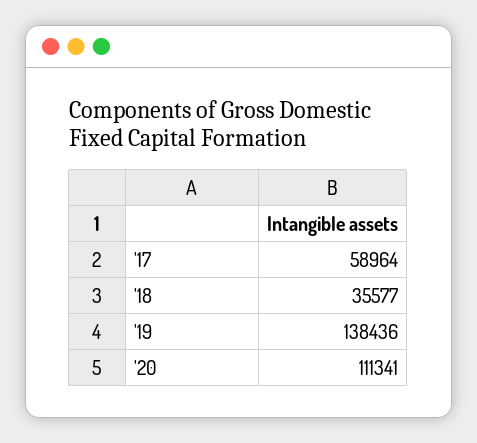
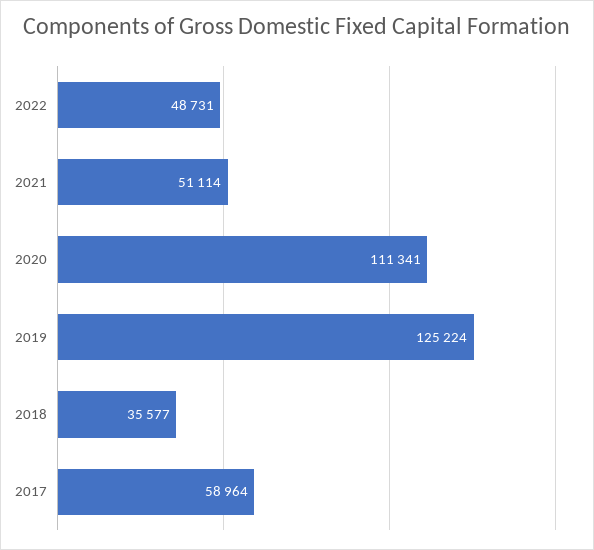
'19: 138436 -> 125224
2022: none -> 48731
2021: none -> 51114

